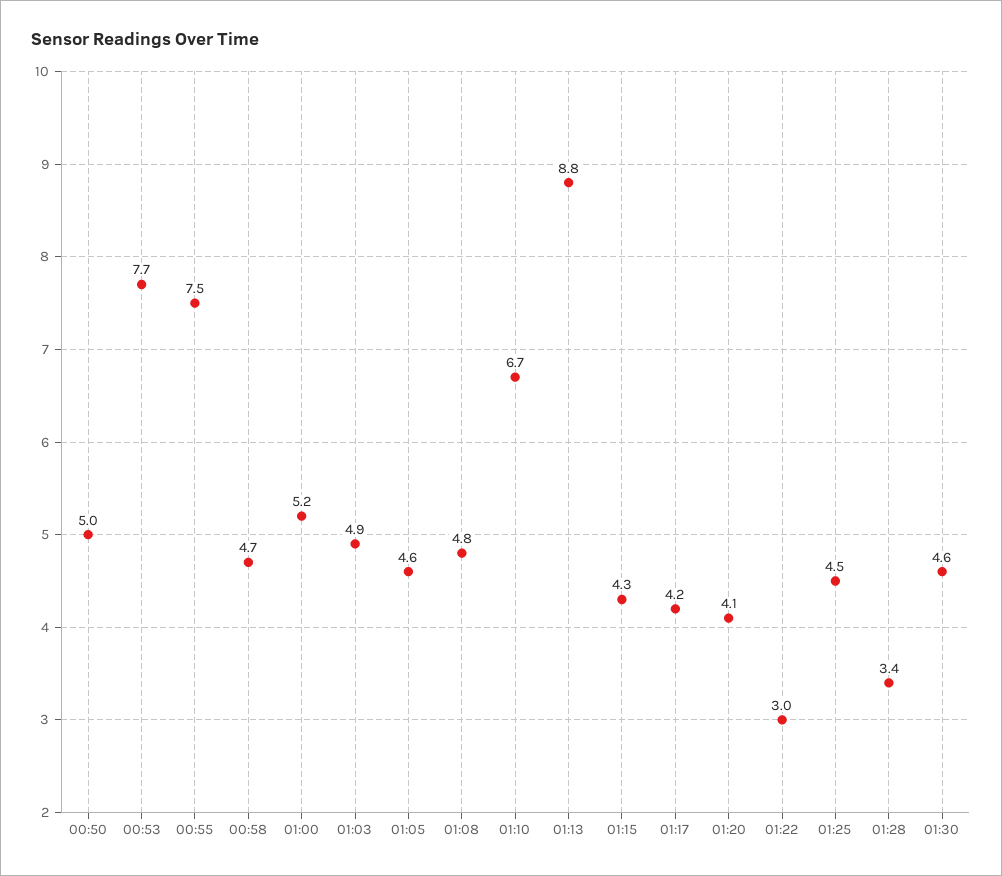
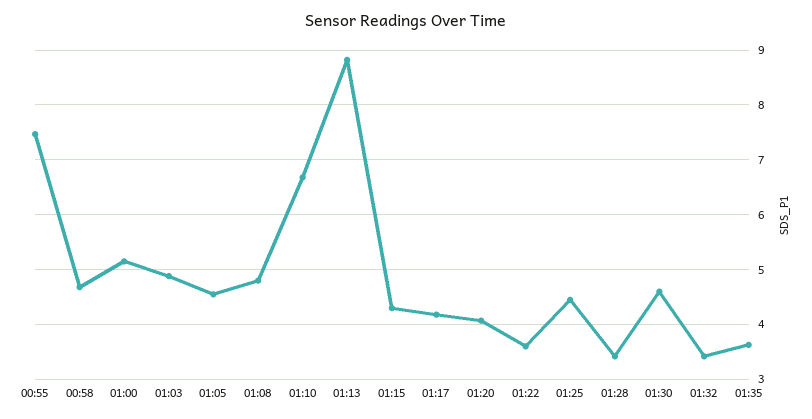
00:50: 5 -> none
00:53: 7.7 -> none
01:22: 3 -> 3.6
01:32: none -> 3.4
01:35: none -> 3.6

